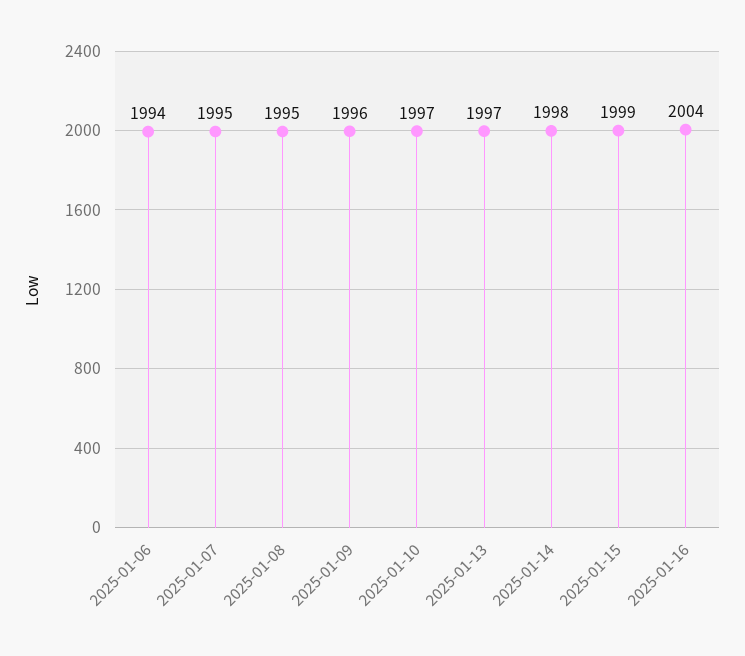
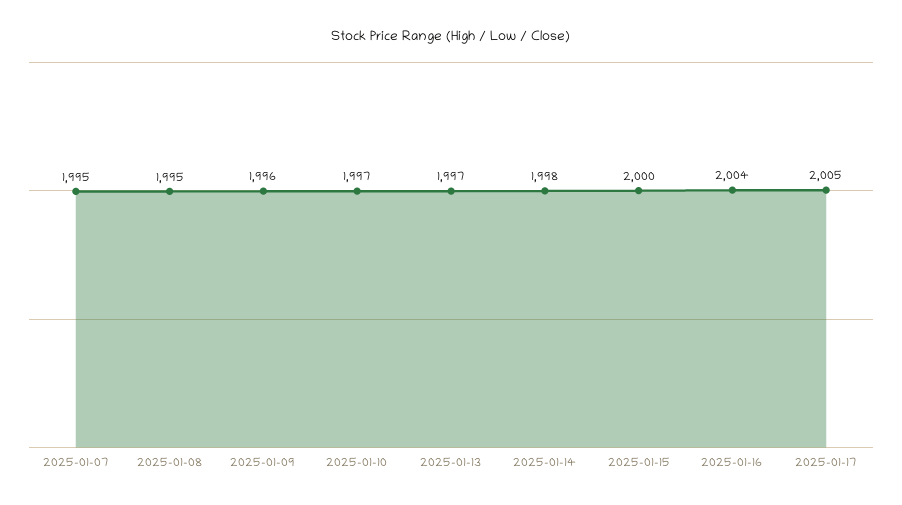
2025-01-06: 1994 -> none
2025-01-15: 1999 -> 2000
2025-01-17: none -> 2005

